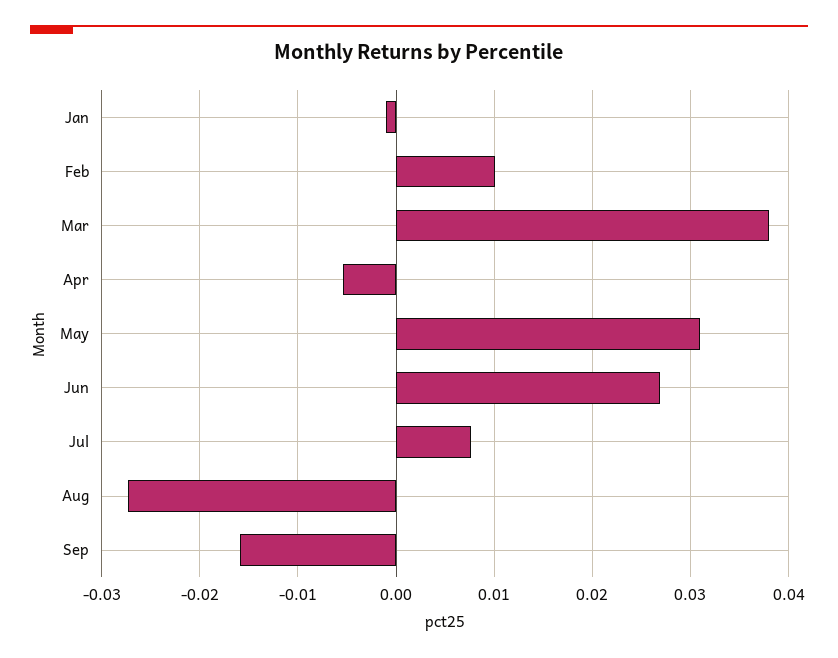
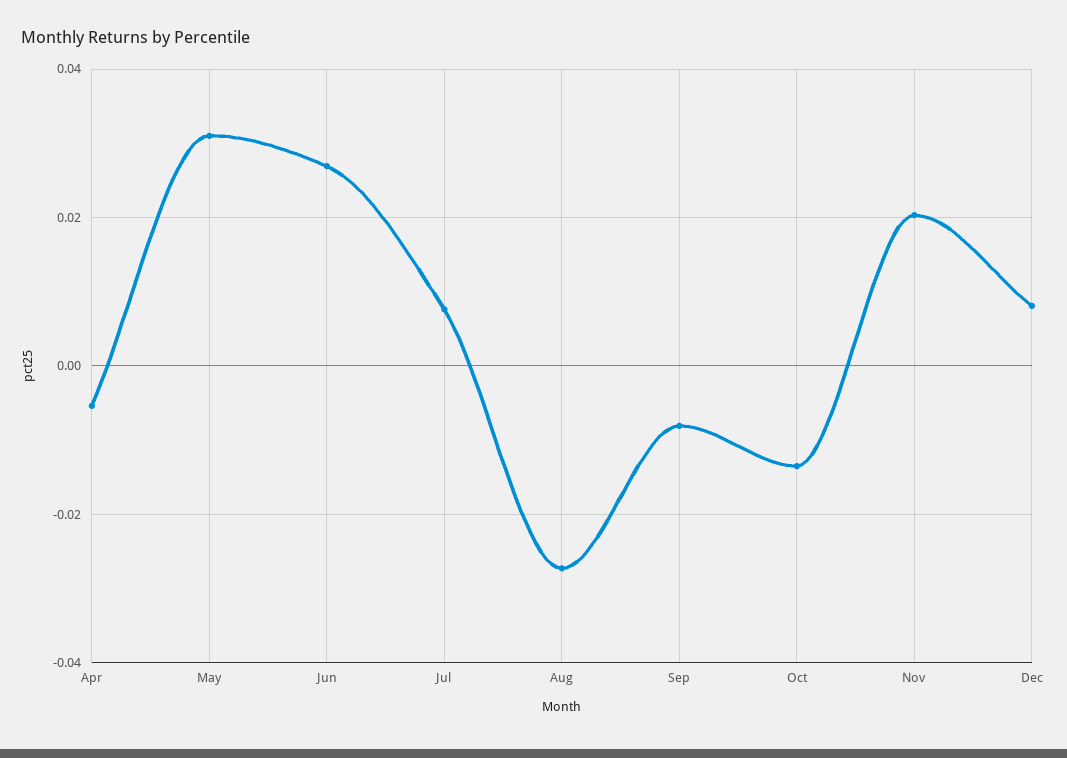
Jan: -0.001 -> none
Feb: 0.01 -> none
Mar: 0.038 -> none
Sep: -0.016 -> -0.008
Oct: none -> -0.014
Nov: none -> 0.02
Dec: none -> 0.008

